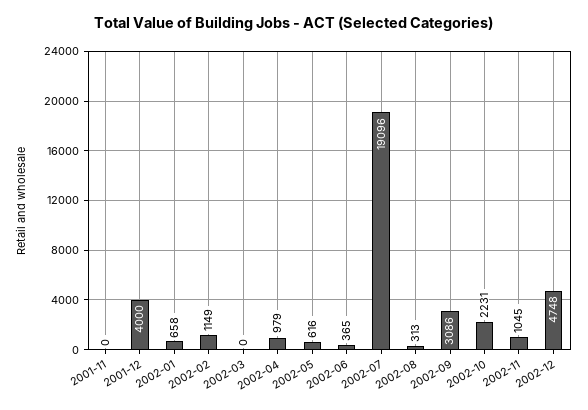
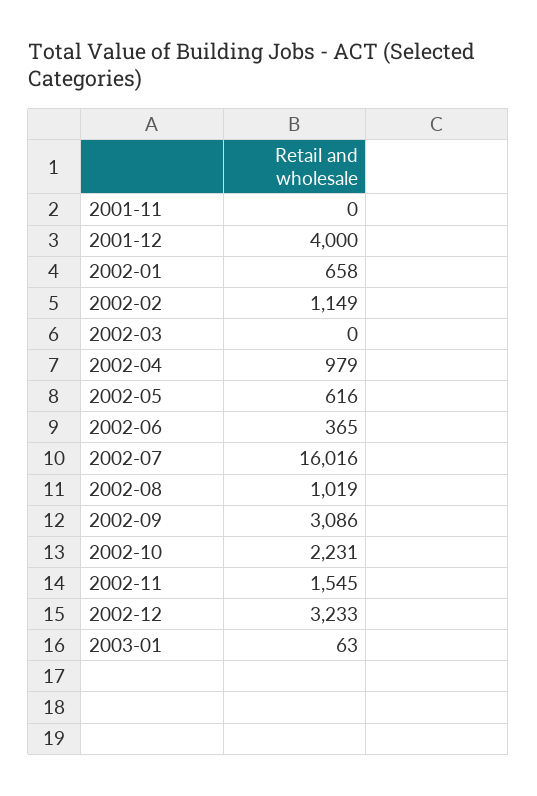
2002-07: 19096 -> 16016
2002-08: 313 -> 1019
2002-11: 1045 -> 1545
2002-12: 4748 -> 3233
2003-01: none -> 63

